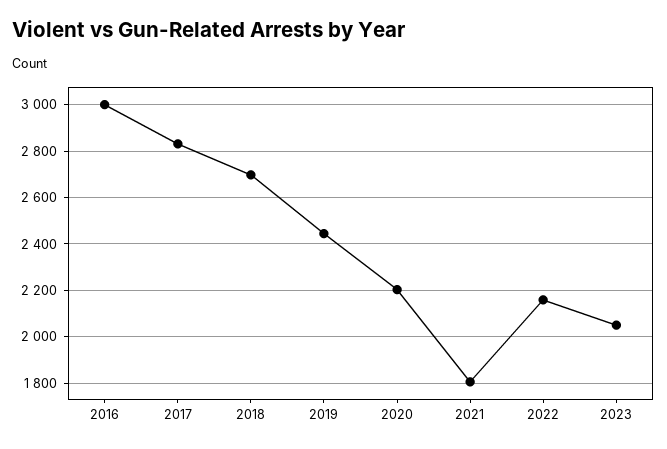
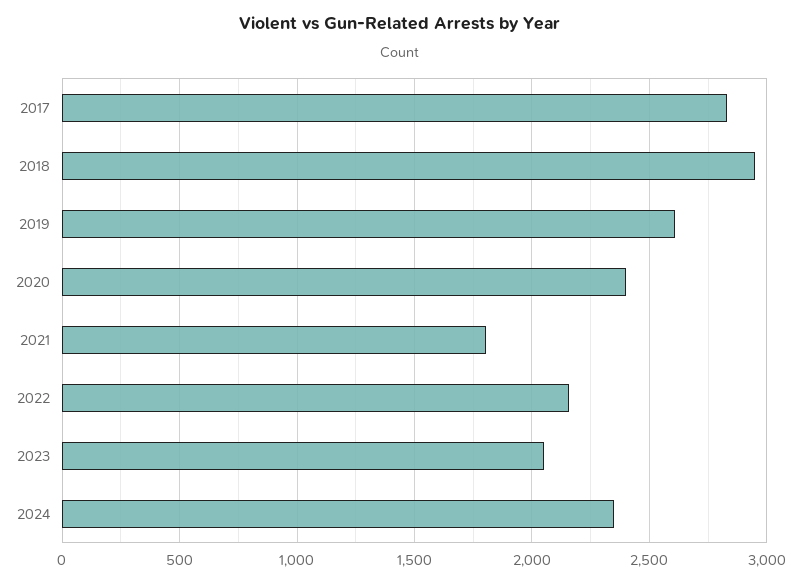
2016: 3000 -> none
2018: 2700 -> 2950
2019: 2450 -> 2600
2020: 2200 -> 2400
2024: none -> 2350

